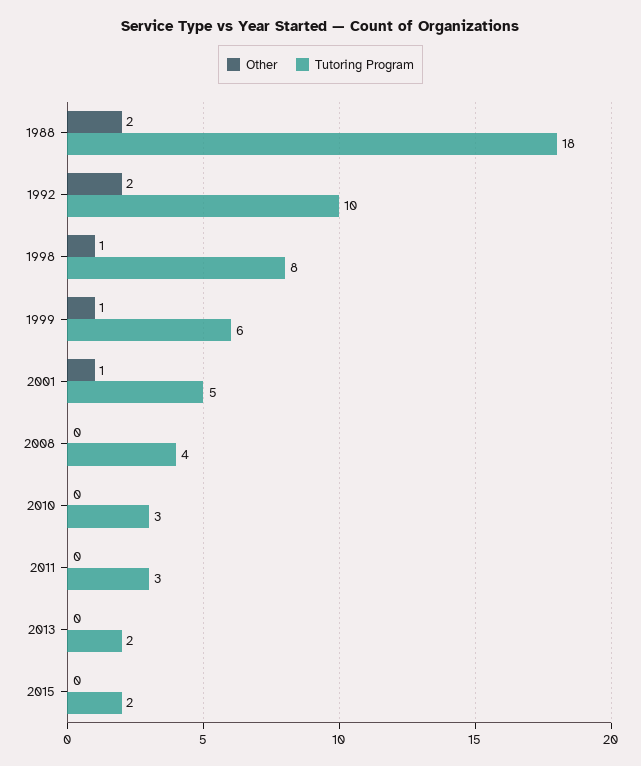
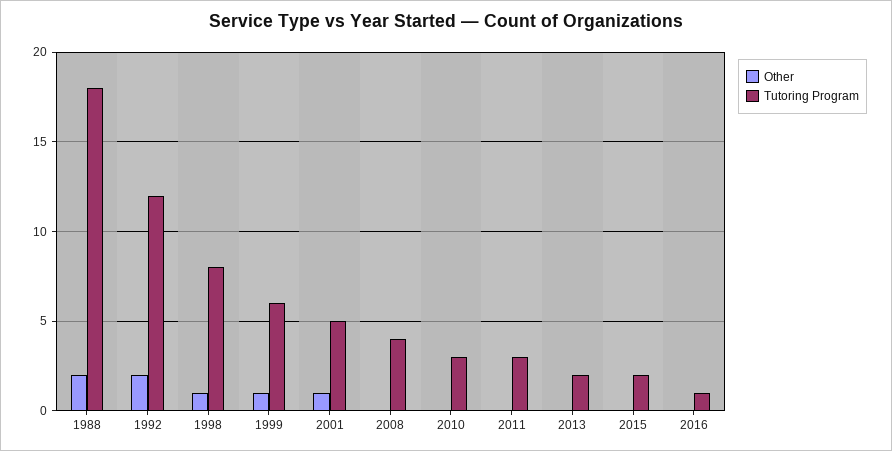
Tutoring Program, 1992: 10 -> 12
Other, 2016: none -> 0
Tutoring Program, 2016: none -> 1

